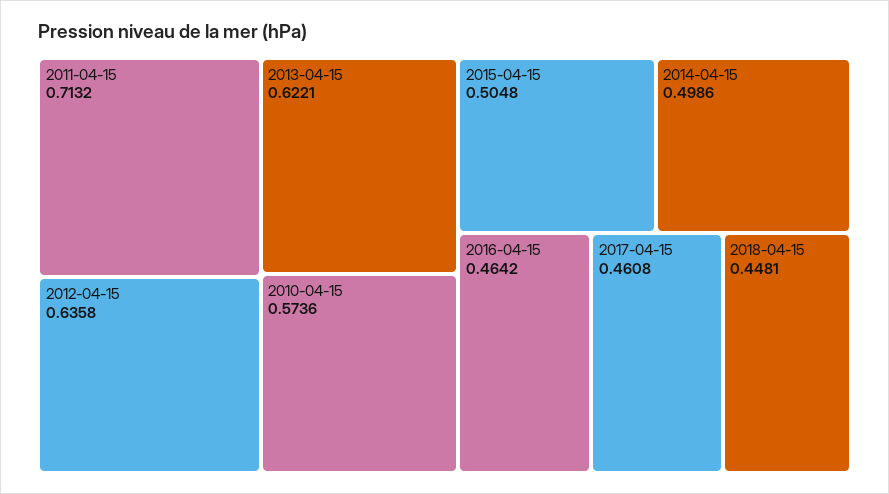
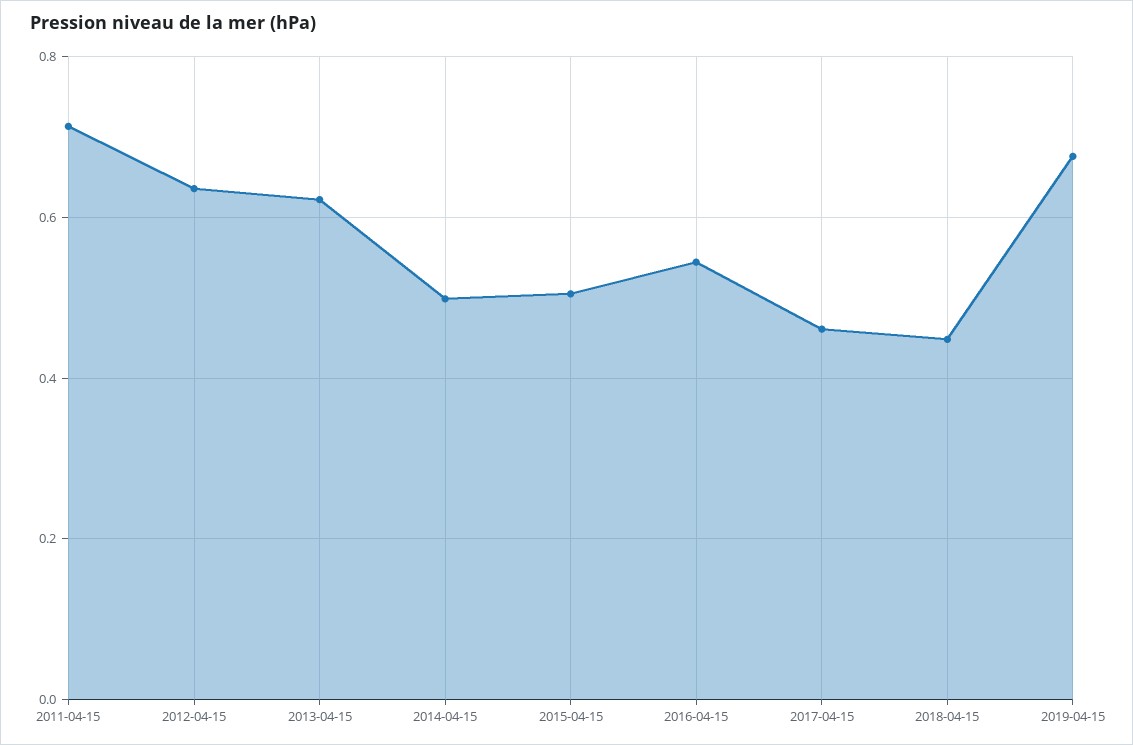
2010-04-15: 0.5736 -> none
2016-04-15: 0.4642 -> 0.54
2019-04-15: none -> 0.68

